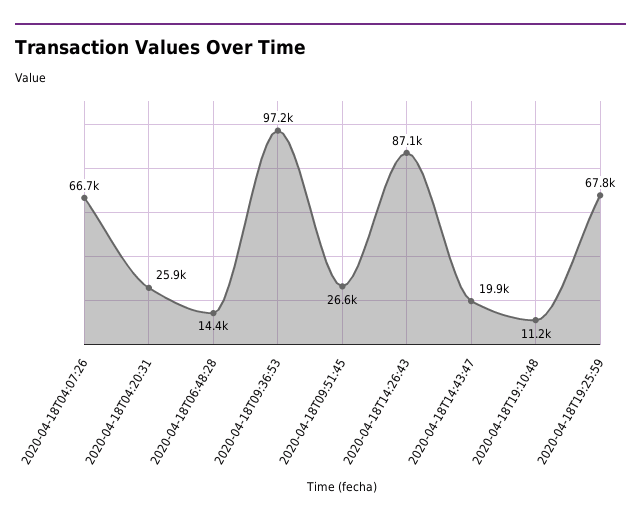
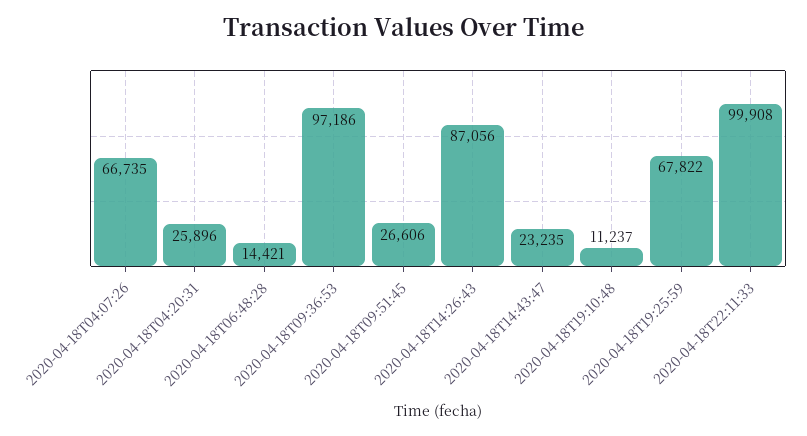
2020-04-18T14:43:47: 19900 -> 23235
2020-04-18T22:11:33: none -> 99908

